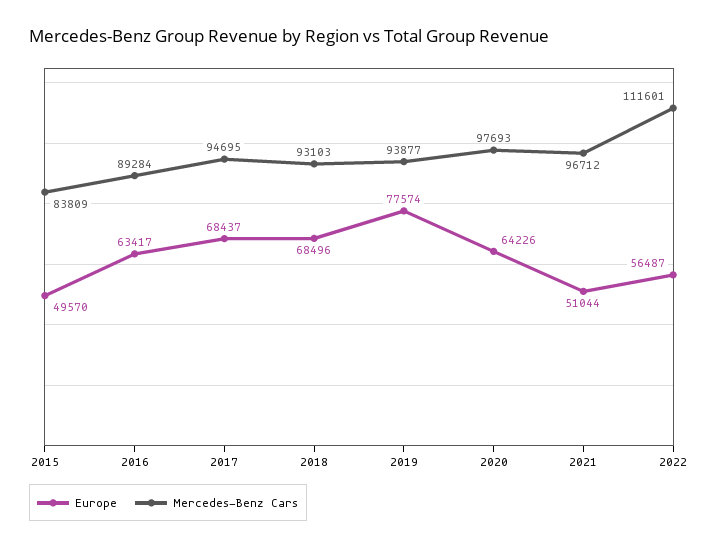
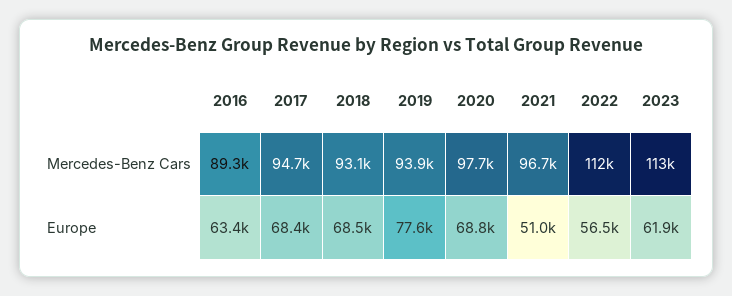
Europe, 2015: 49570 -> none
Mercedes-Benz Cars, 2015: 83809 -> none
Europe, 2020: 64226 -> 68800
Mercedes-Benz Cars, 2023: none -> 113000
Europe, 2023: none -> 61900

